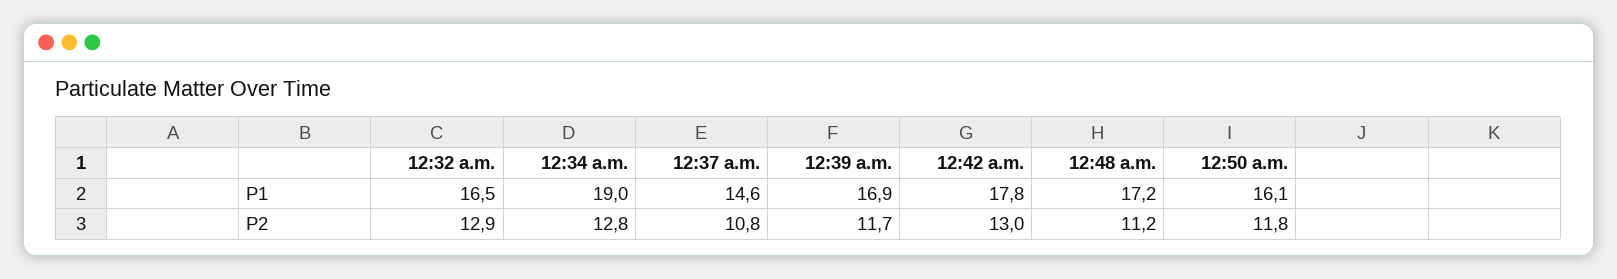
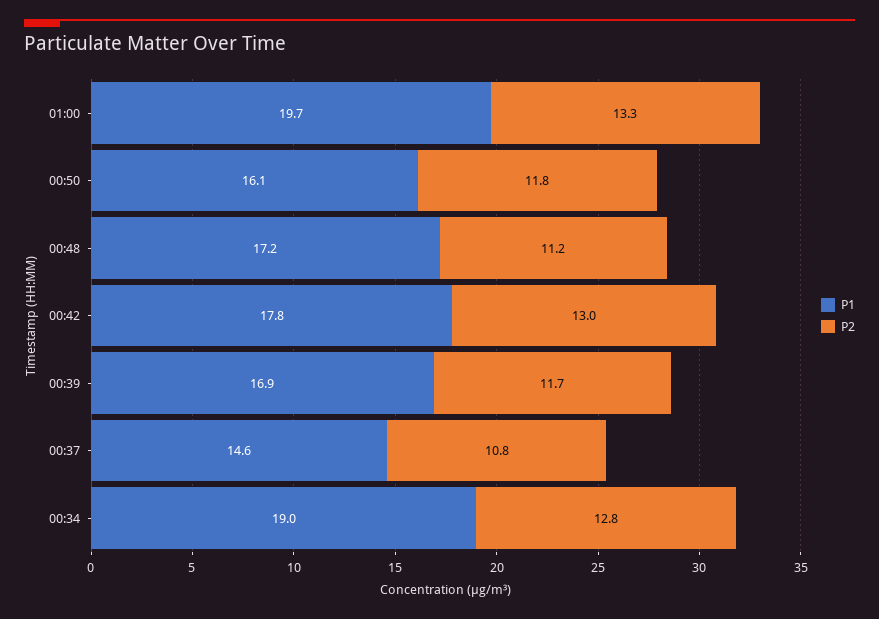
P1, 12:32 a.m.: 16.5 -> none
P2, 12:32 a.m.: 12.9 -> none
P1, 01:00: none -> 19.7
P2, 01:00: none -> 13.3

